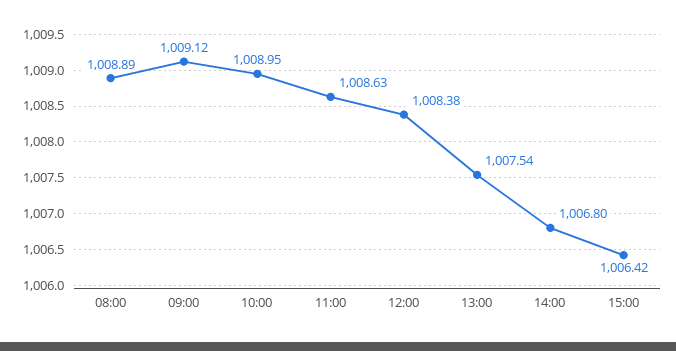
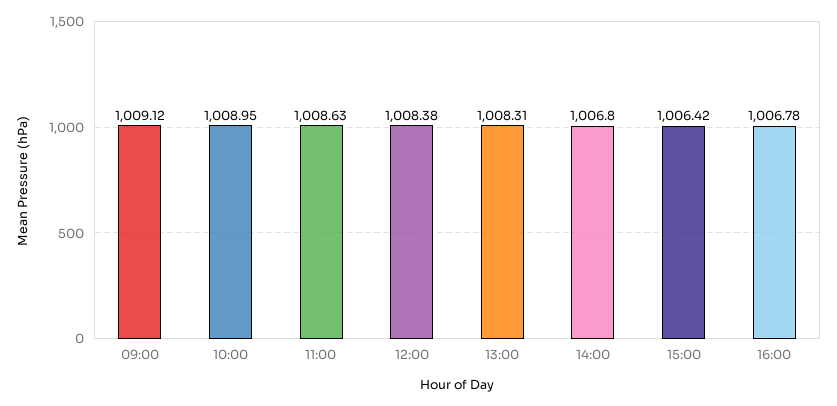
08:00: 1008.89 -> none
13:00: 1007.54 -> 1008.31
16:00: none -> 1006.78

